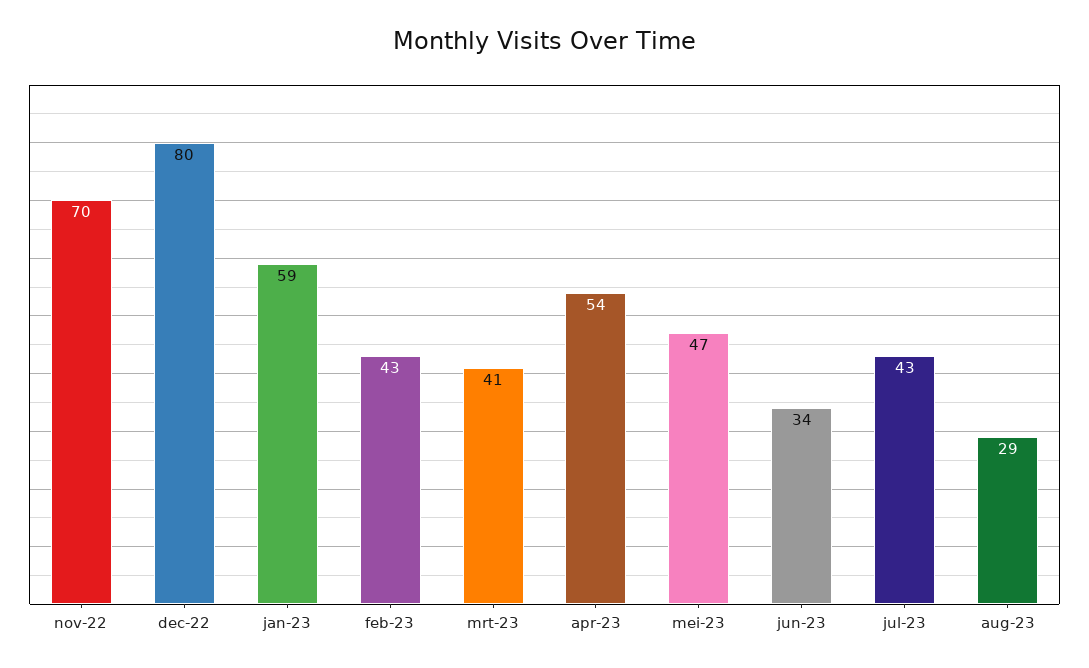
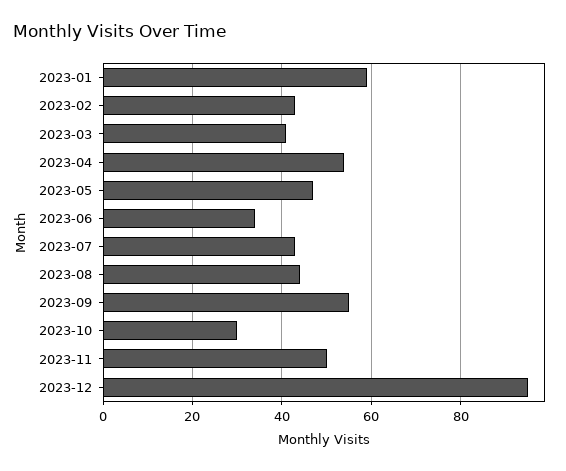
nov-22: 70 -> none
dec-22: 80 -> none
aug-23: 29 -> 45
2023-09: none -> 55
2023-10: none -> 30
2023-11: none -> 50
2023-12: none -> 95

